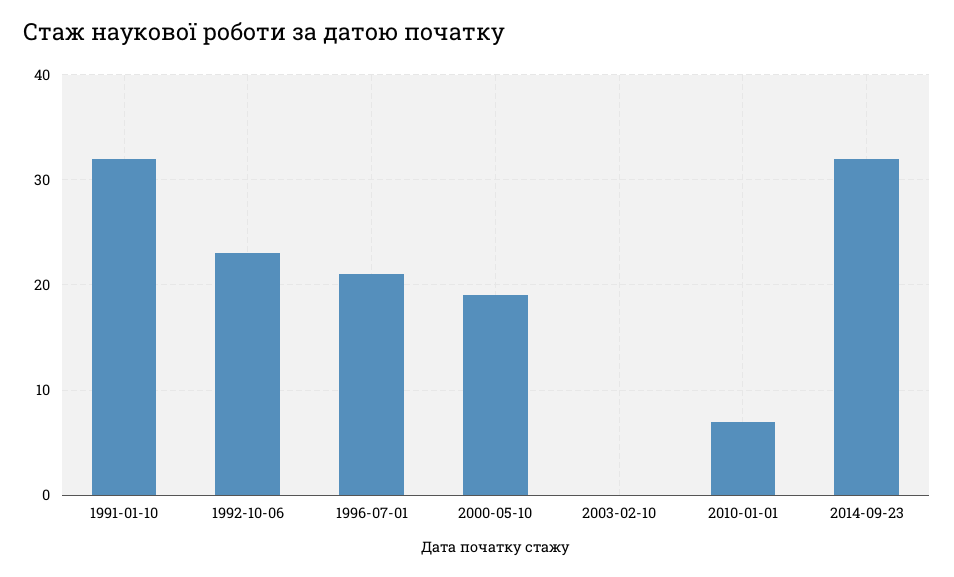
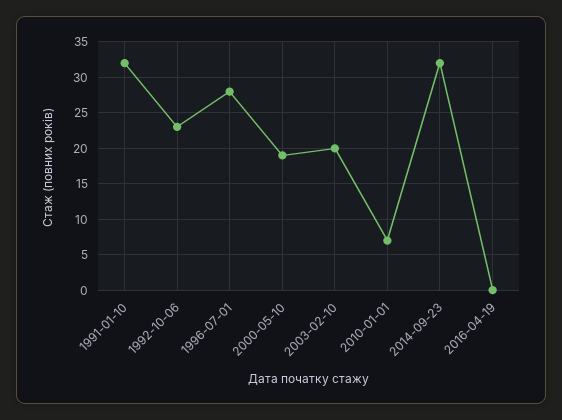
1996-07-01: 21 -> 28
2003-02-10: 0 -> 20
2016-04-19: none -> 0

